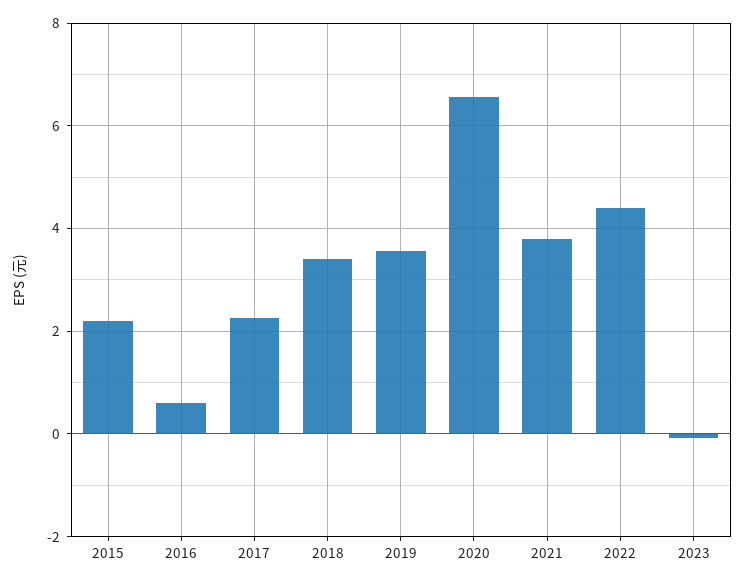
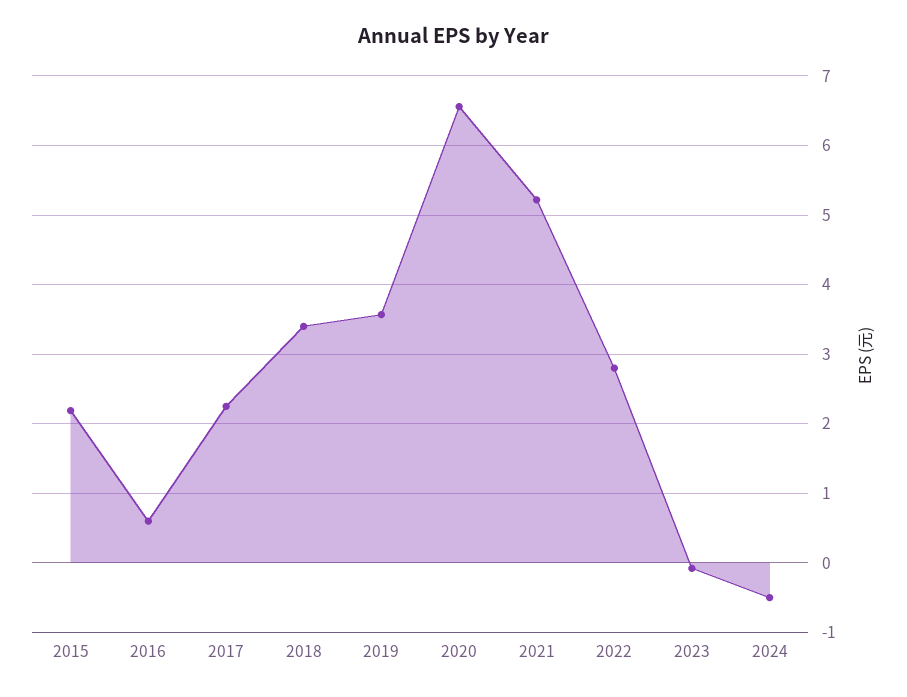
2021: 3.8 -> 5.2
2022: 4.4 -> 2.8
2024: none -> -0.5

